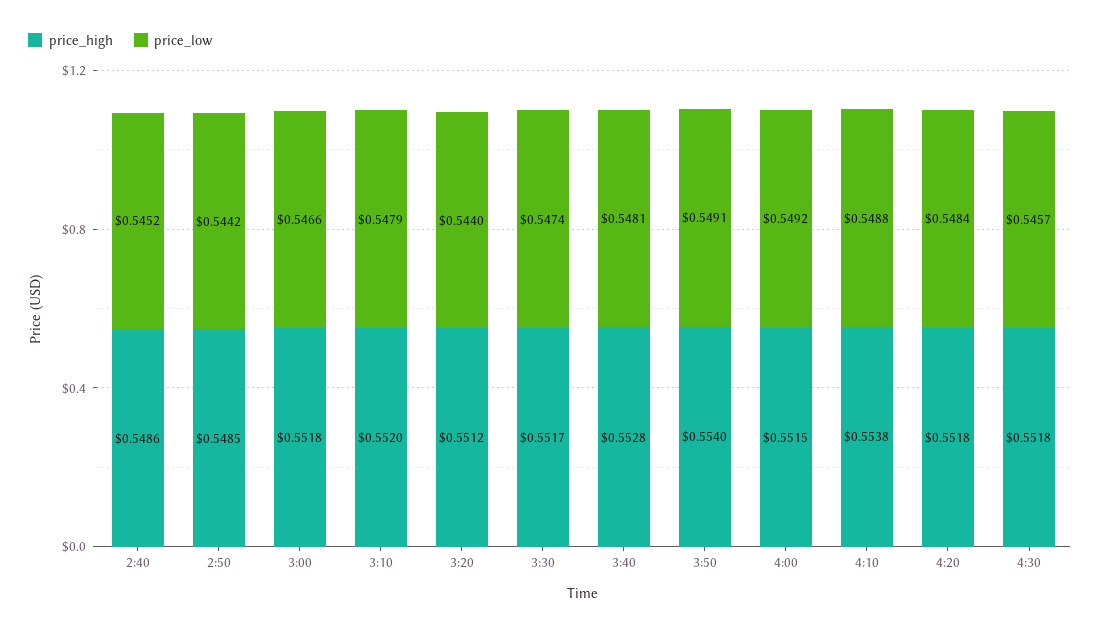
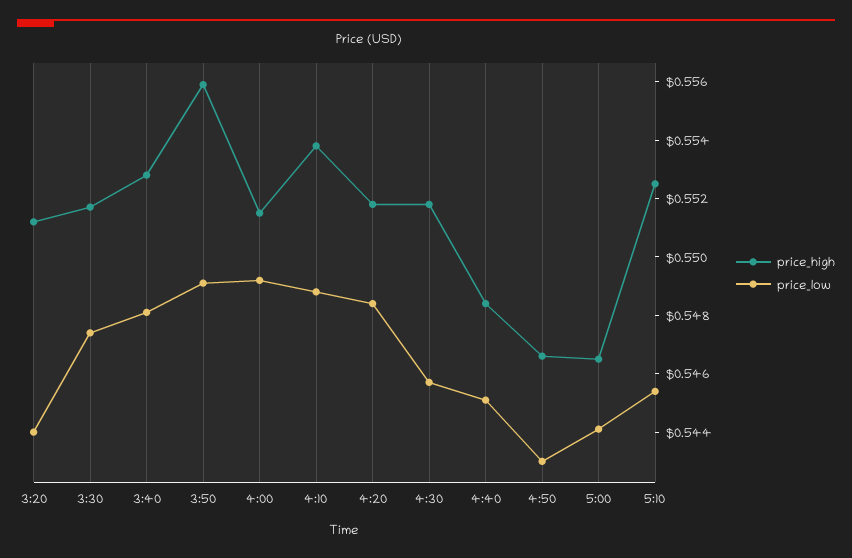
price_high, 2:40: 0.5486 -> none
price_low, 2:40: 0.5452 -> none
price_high, 2:50: 0.5485 -> none
price_low, 2:50: 0.5442 -> none
price_high, 3:00: 0.5518 -> none
price_low, 3:00: 0.5466 -> none
price_high, 3:10: 0.552 -> none
price_low, 3:10: 0.5479 -> none
price_high, 3:50: 0.554 -> 0.556
price_high, 4:40: none -> 0.5485
price_low, 4:40: none -> 0.545
price_high, 4:50: none -> 0.5465
price_low, 4:50: none -> 0.543
price_high, 5:00: none -> 0.5465
price_low, 5:00: none -> 0.544
price_high, 5:10: none -> 0.5525
price_low, 5:10: none -> 0.5455

